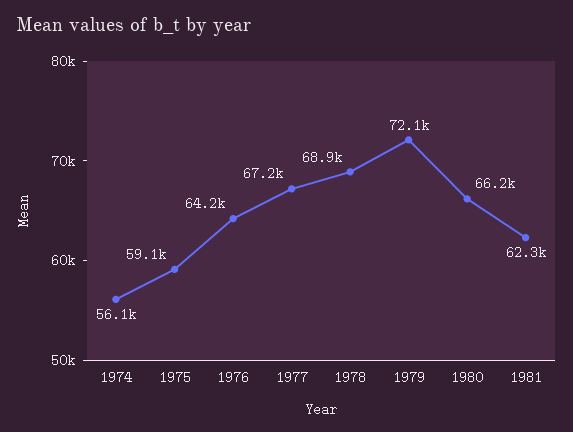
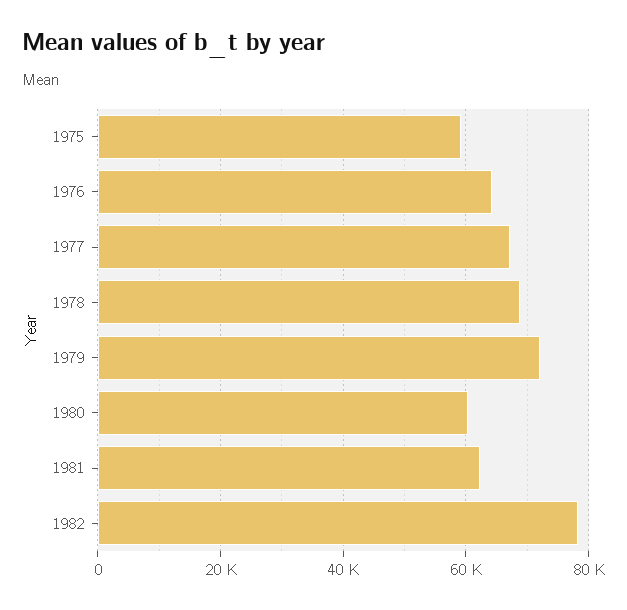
1974: 56100 -> none
1980: 66200 -> 60000
1982: none -> 78000

